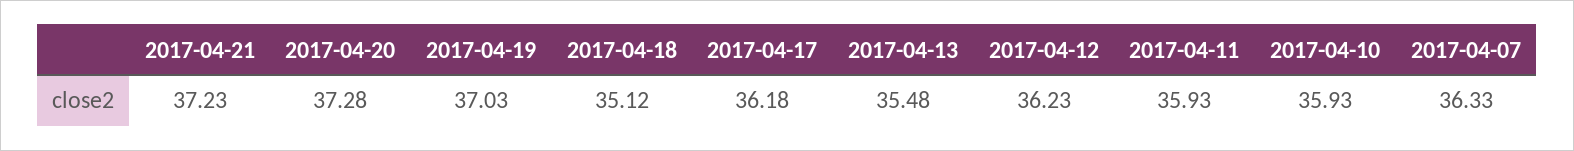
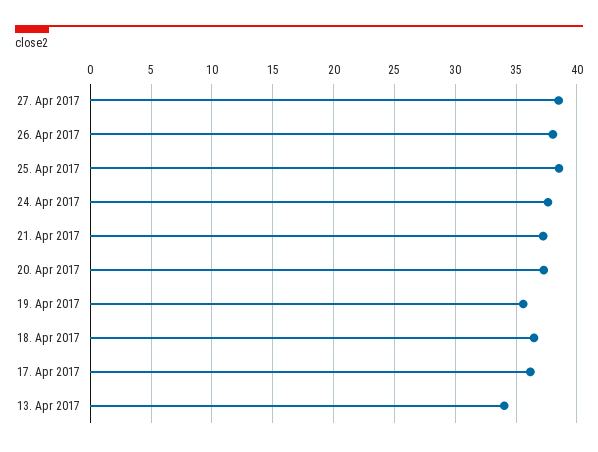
2017-04-19: 37.03 -> 35.5
2017-04-18: 35.12 -> 36.5
2017-04-13: 35.48 -> 34
2017-04-12: 36.23 -> none
2017-04-11: 35.93 -> none
2017-04-10: 35.93 -> none
2017-04-07: 36.33 -> none
27. Apr 2017: none -> 38.5
26. Apr 2017: none -> 38
25. Apr 2017: none -> 38.5
24. Apr 2017: none -> 37.5

